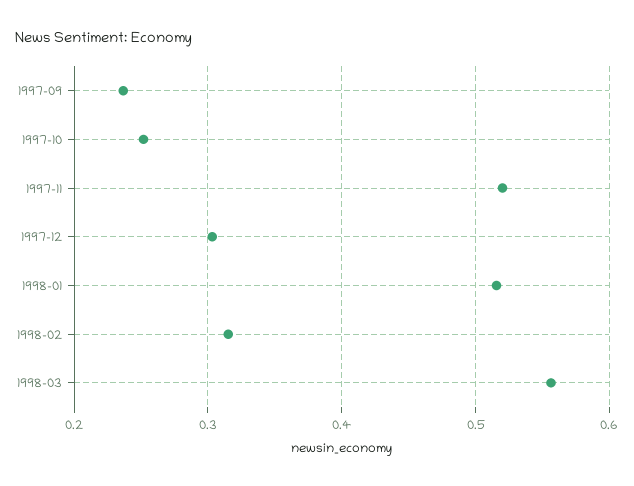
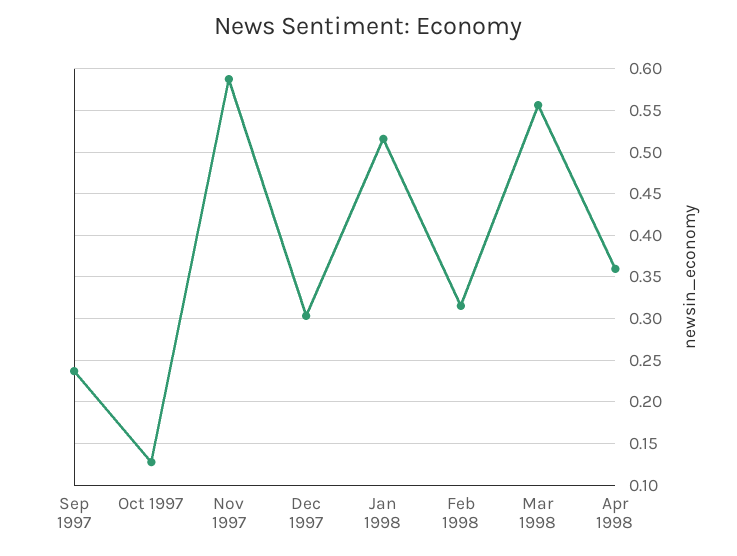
1997-10: 0.25 -> 0.13
1997-11: 0.52 -> 0.59
Apr 1998: none -> 0.36

